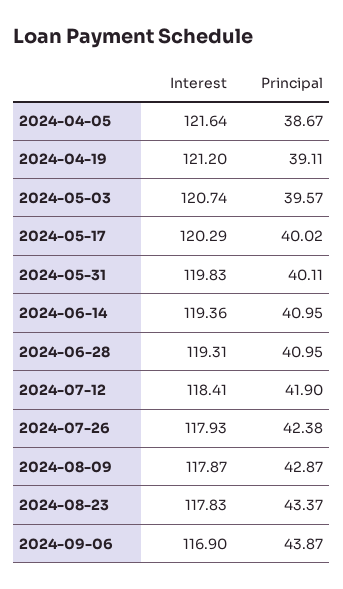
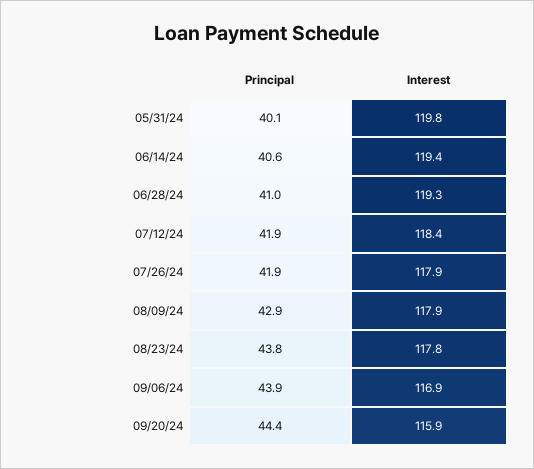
Interest, 2024-04-05: 121.64 -> none
Principal, 2024-04-05: 38.67 -> none
Interest, 2024-04-19: 121.2 -> none
Principal, 2024-04-19: 39.11 -> none
Interest, 2024-05-03: 120.74 -> none
Principal, 2024-05-03: 39.57 -> none
Interest, 2024-05-17: 120.29 -> none
Principal, 2024-05-17: 40.02 -> none
Principal, 2024-06-14: 40.95 -> 40.6
Principal, 2024-07-26: 42.38 -> 41.9
Principal, 2024-08-23: 43.37 -> 43.8
Principal, 09/20/24: none -> 44.4
Interest, 09/20/24: none -> 115.9

